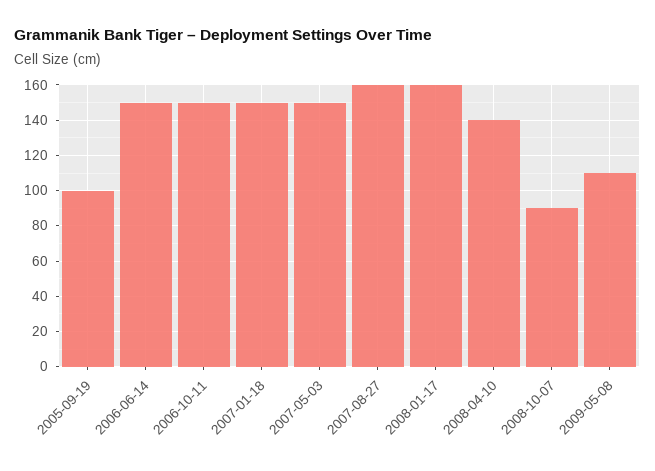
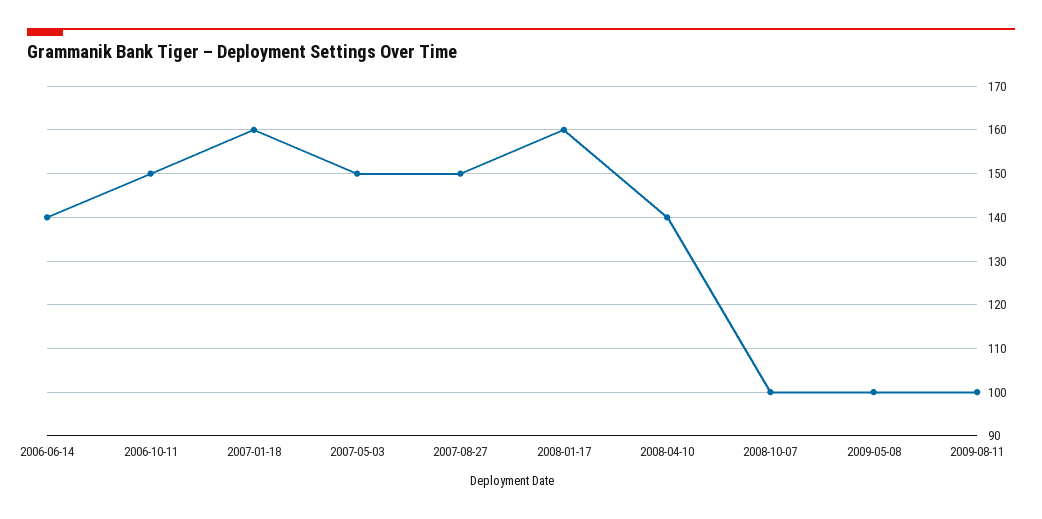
2005-09-19: 100 -> none
2006-06-14: 150 -> 140
2007-01-18: 150 -> 160
2007-08-27: 160 -> 150
2008-10-07: 90 -> 100
2009-05-08: 110 -> 100
2009-08-11: none -> 100

